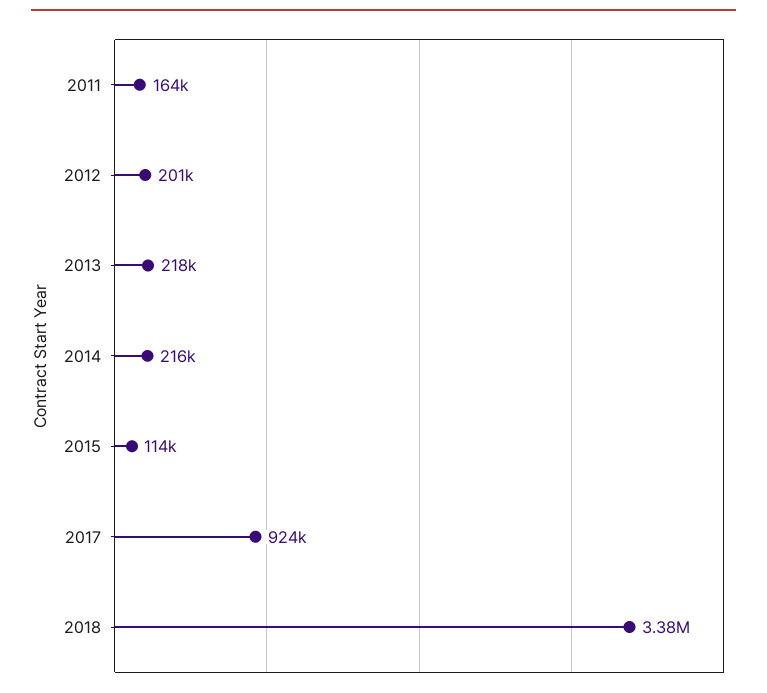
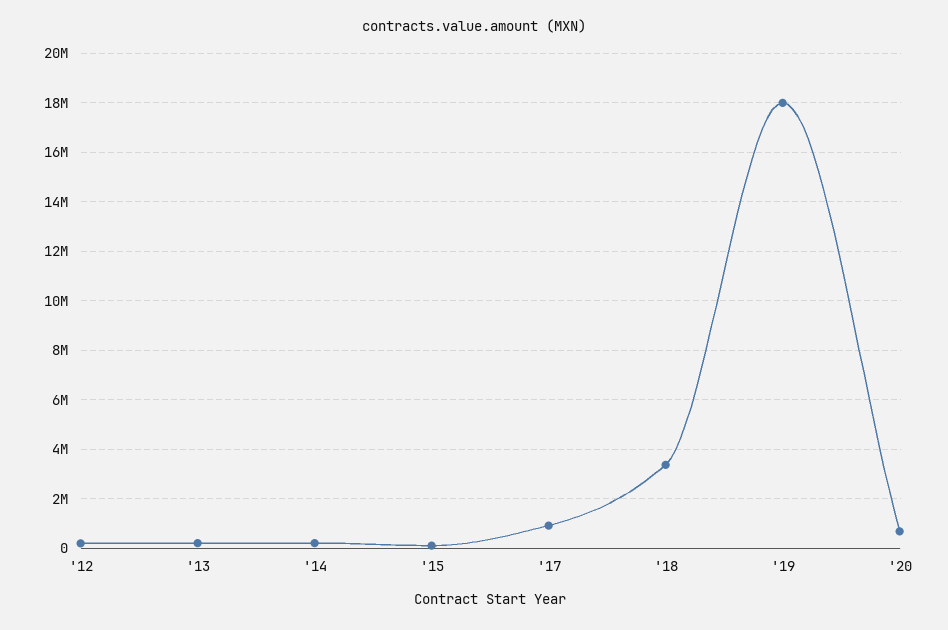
2011: 164000 -> none
'19: none -> 18000000
'20: none -> 750000

